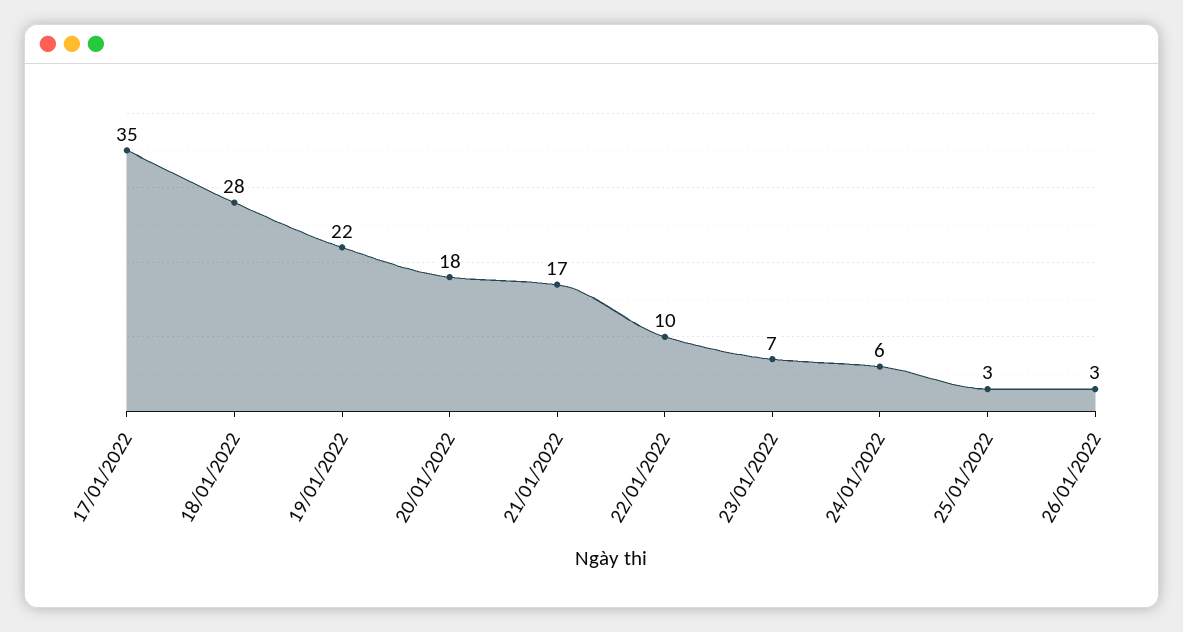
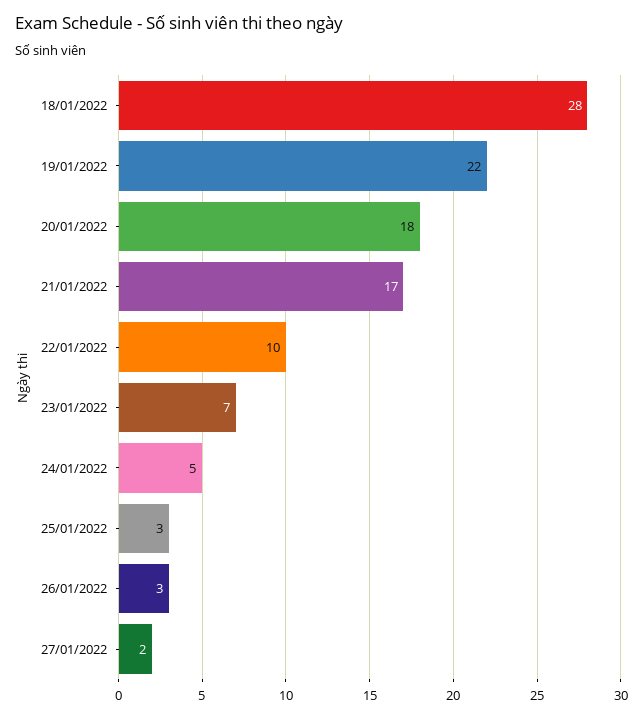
17/01/2022: 35 -> none
24/01/2022: 6 -> 5
27/01/2022: none -> 2

